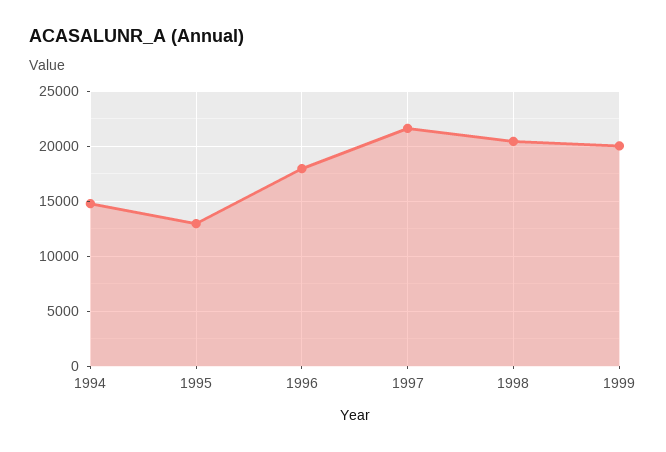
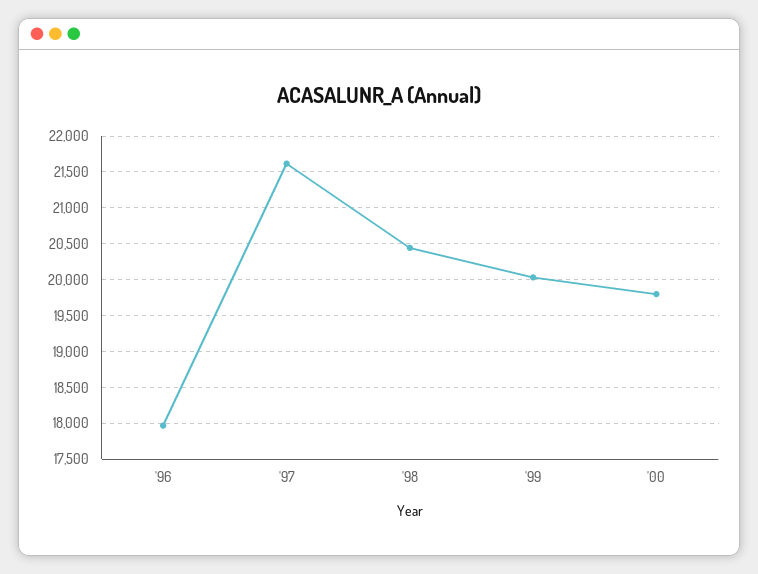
1994: 15000 -> none
1995: 13000 -> none
'00: none -> 19800

